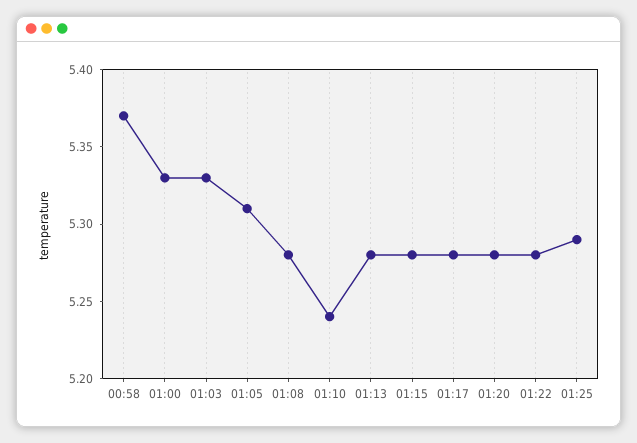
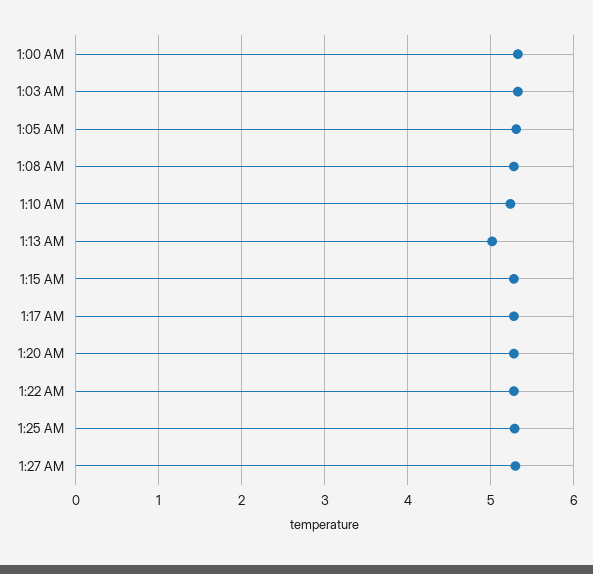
00:58: 5.37 -> none
01:13: 5.28 -> 5
1:27 AM: none -> 5.3

